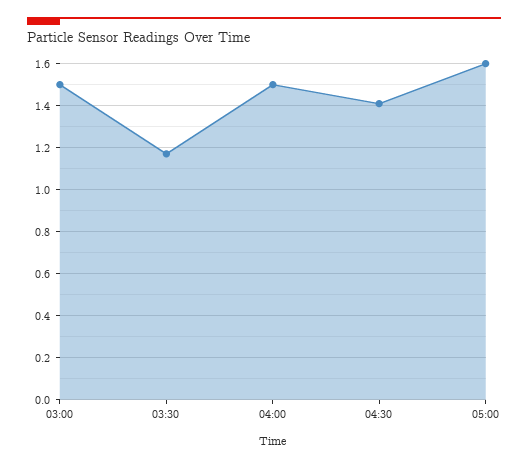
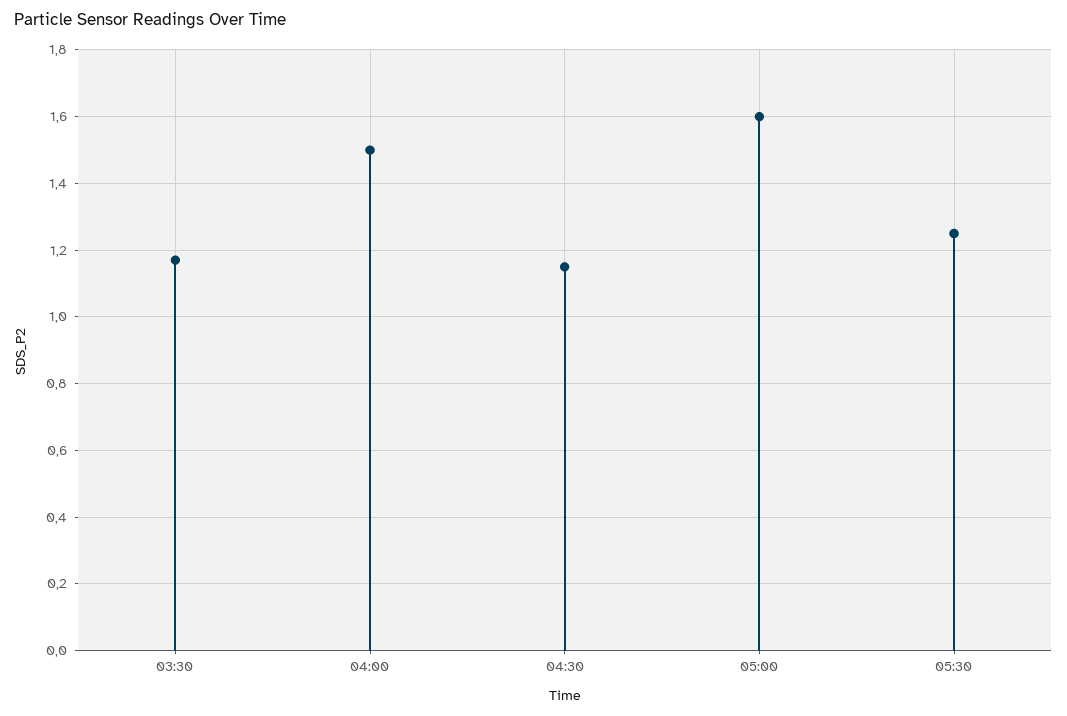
03:00: 1.5 -> none
04:30: 1.4 -> 1.15
05:30: none -> 1.25

